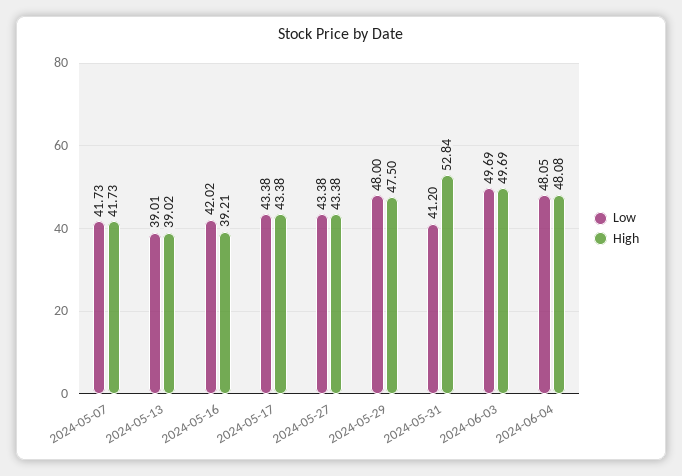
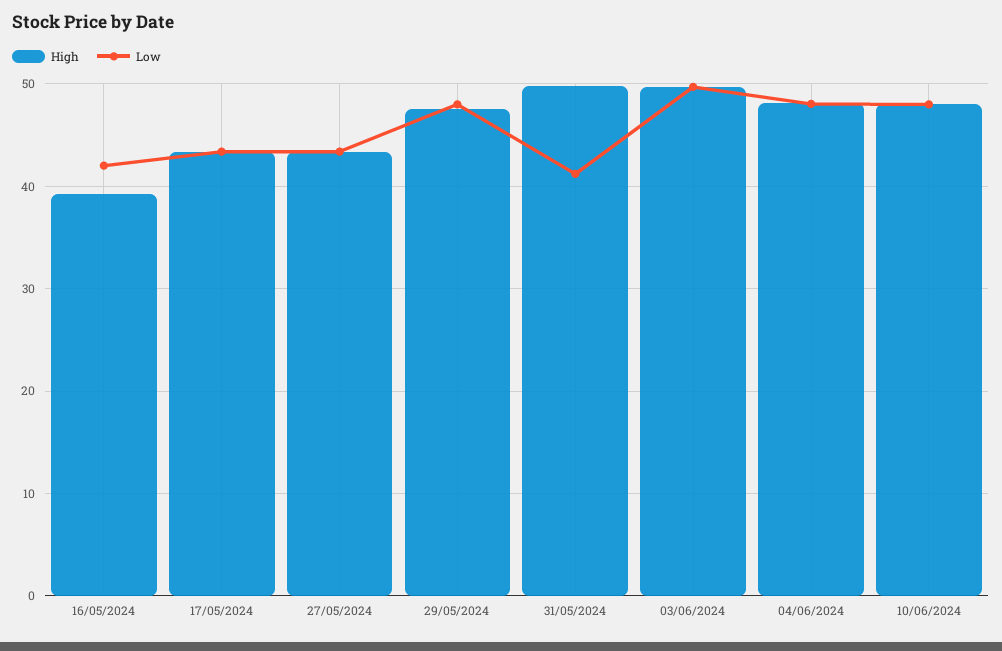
Low, 2024-05-07: 41.73 -> none
High, 2024-05-07: 41.73 -> none
Low, 2024-05-13: 39.01 -> none
High, 2024-05-13: 39.02 -> none
High, 2024-05-31: 52.84 -> 50
High, 10/06/2024: none -> 48
Low, 10/06/2024: none -> 48

